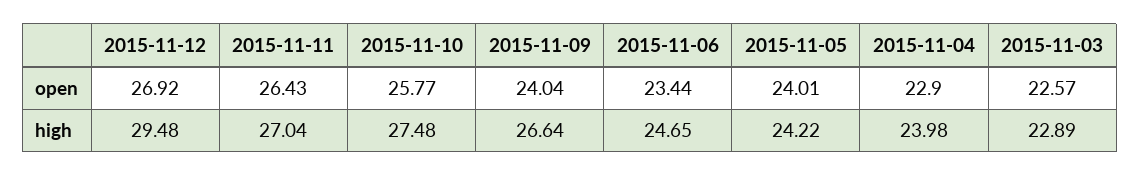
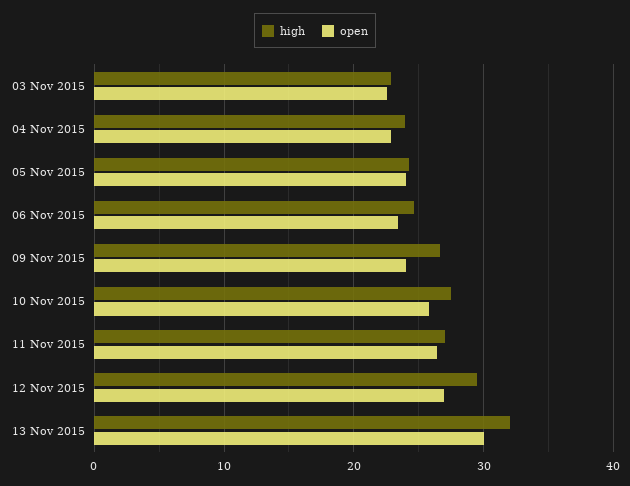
high, 13 Nov 2015: none -> 32
open, 13 Nov 2015: none -> 30

